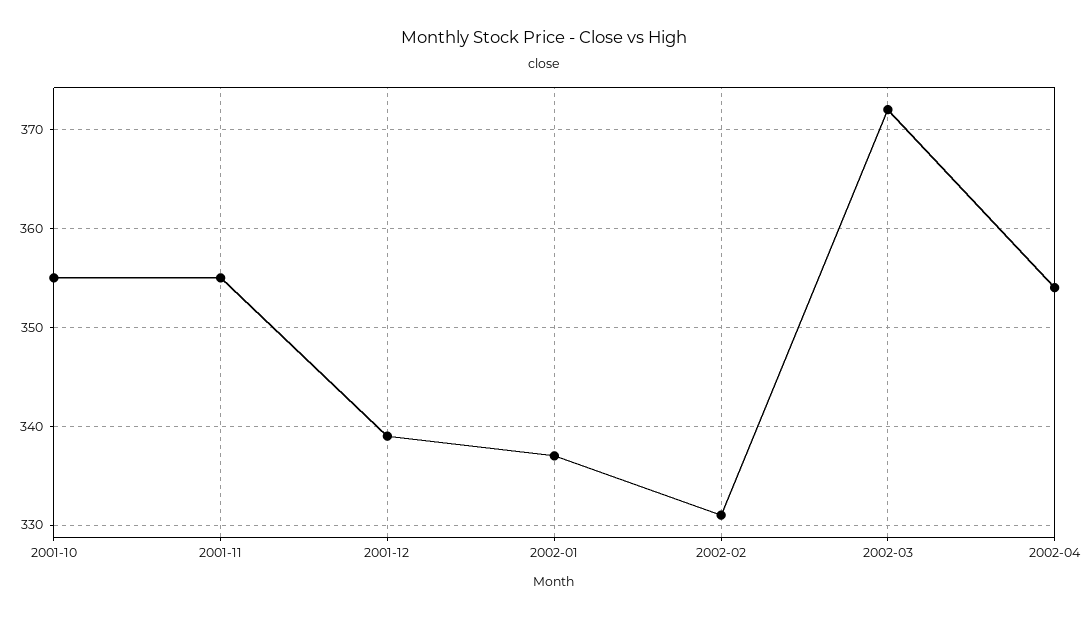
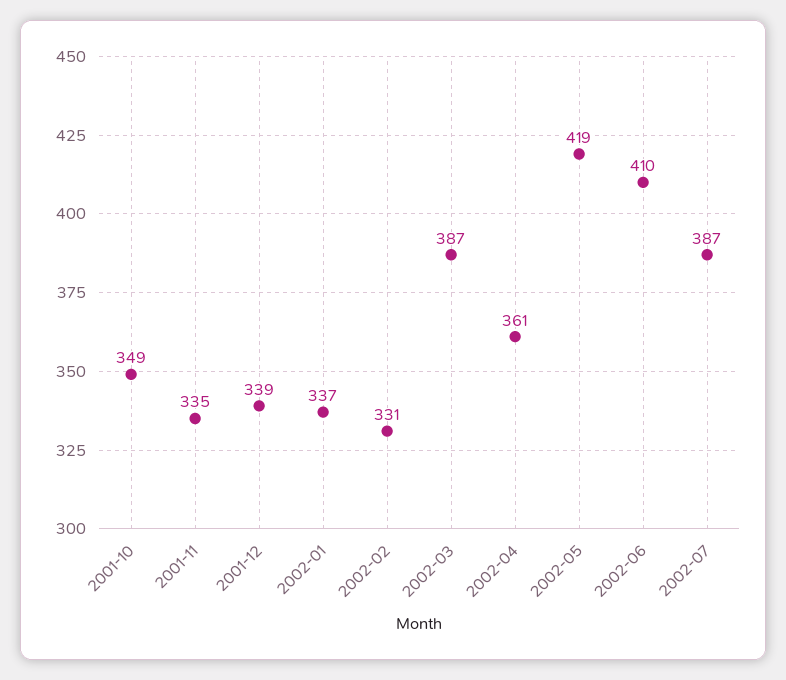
2001-10: 355 -> 349
2001-11: 355 -> 335
2002-03: 372 -> 387
2002-04: 354 -> 361
2002-05: none -> 419
2002-06: none -> 410
2002-07: none -> 387

